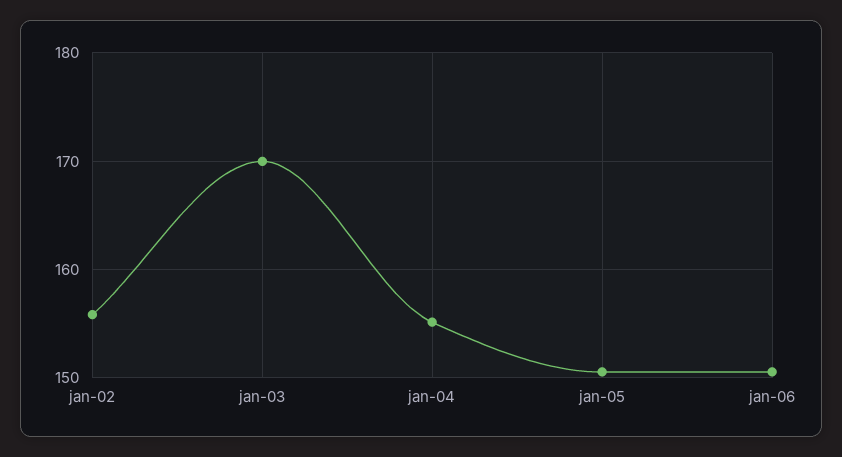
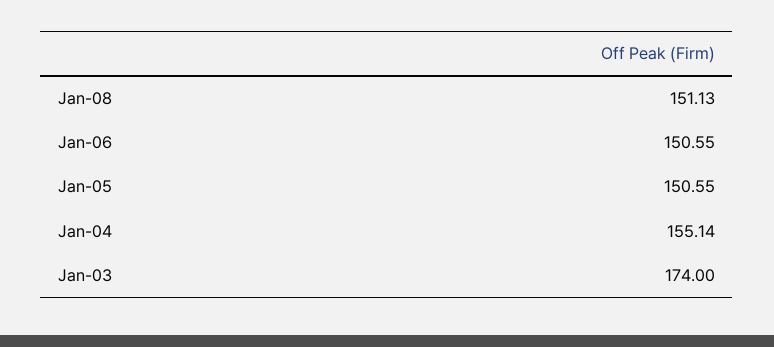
jan-02: 156 -> none
jan-03: 170 -> 174
Jan-08: none -> 151.13

